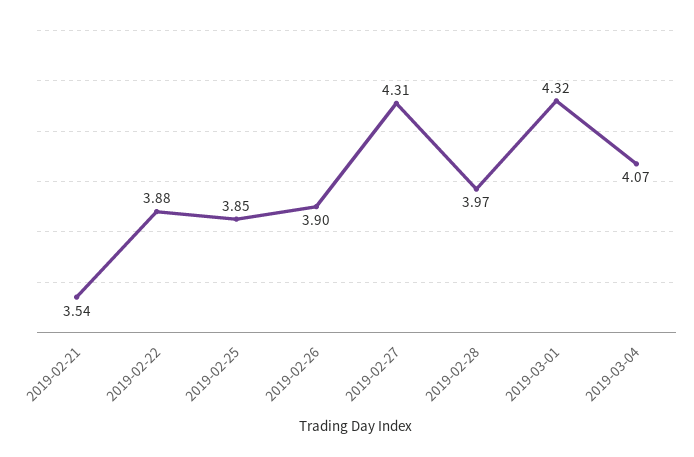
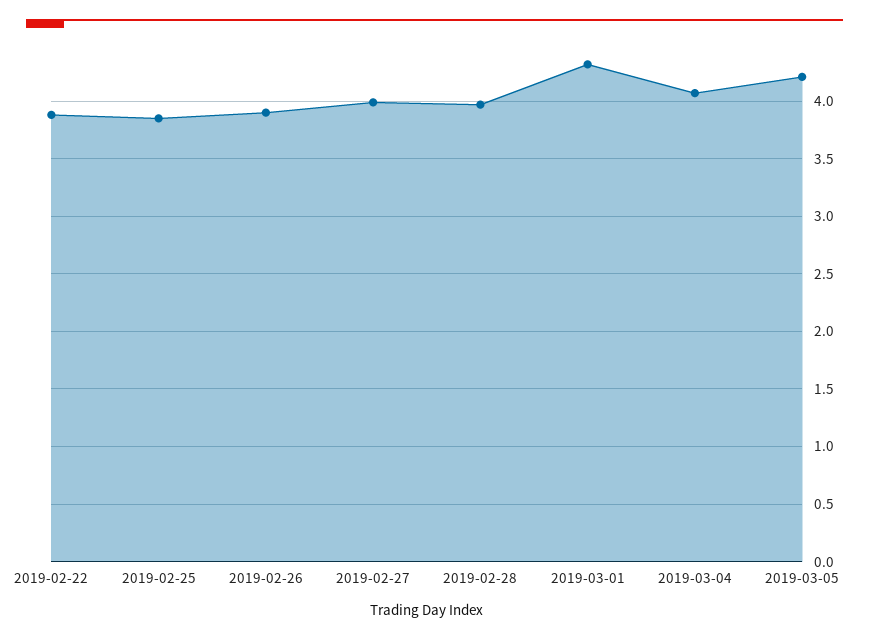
2019-02-21: 3.54 -> none
2019-02-27: 4.31 -> 4
2019-03-05: none -> 4.2

